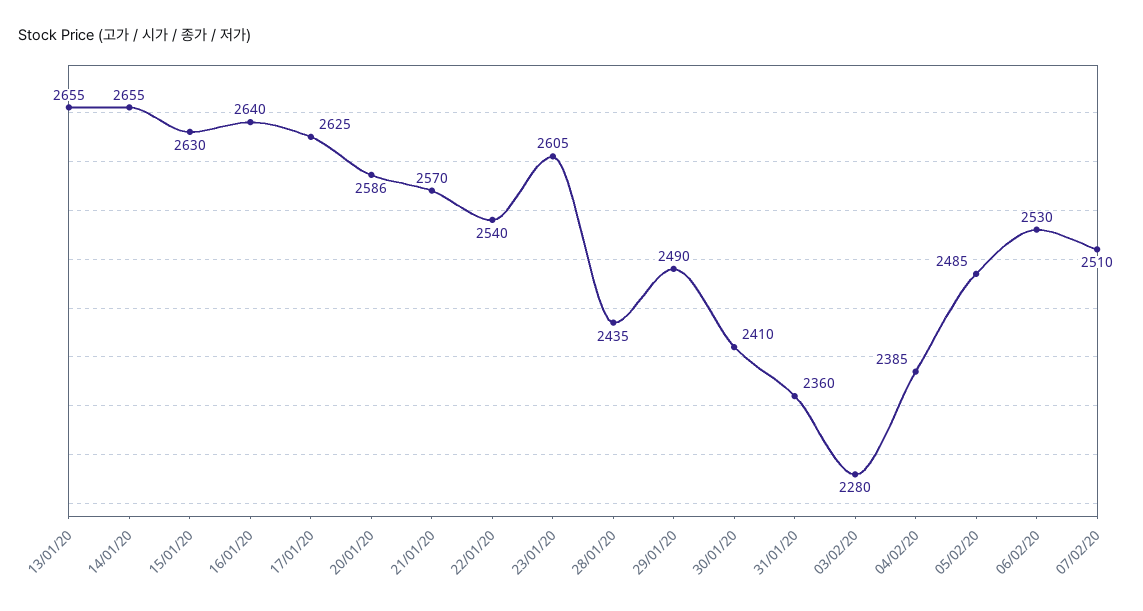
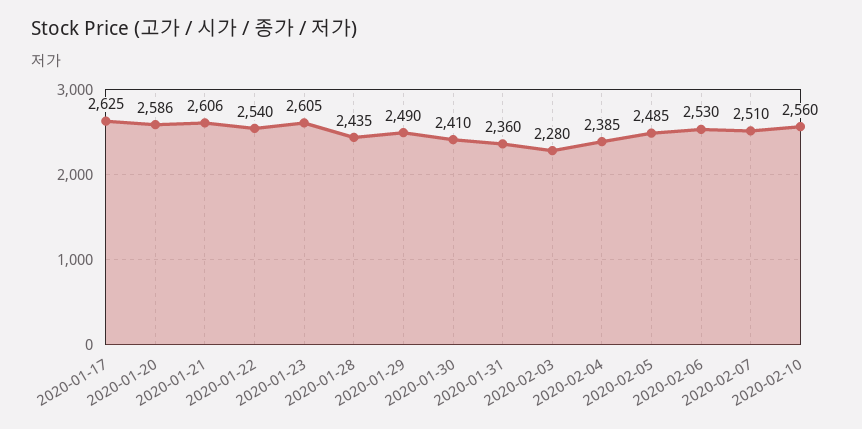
13/01/20: 2655 -> none
14/01/20: 2655 -> none
15/01/20: 2630 -> none
16/01/20: 2640 -> none
21/01/20: 2570 -> 2606
2020-02-10: none -> 2560

